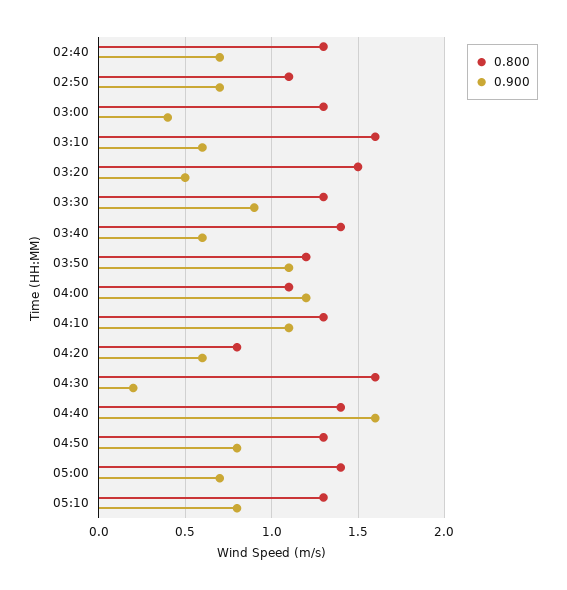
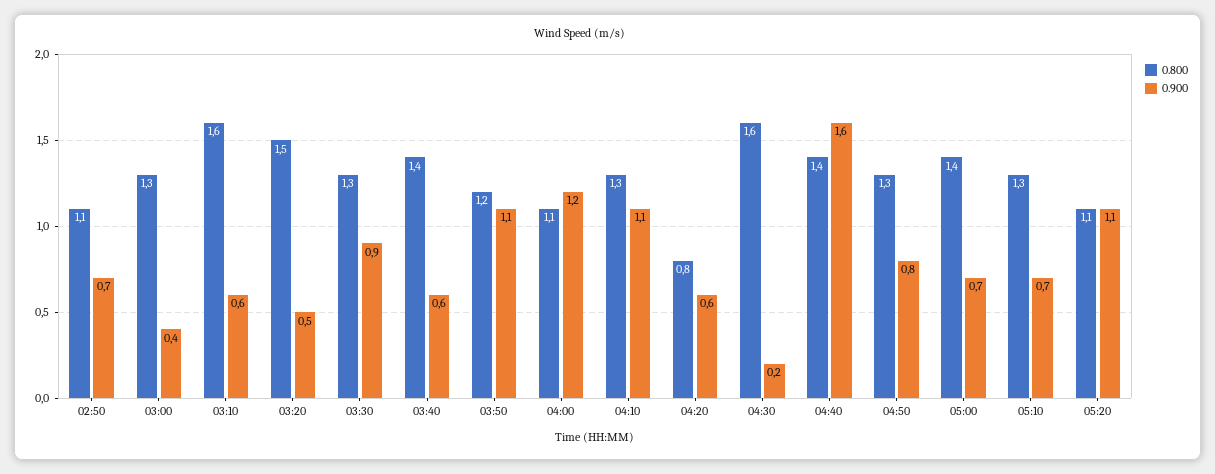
0.800, 02:40: 1.3 -> none
0.900, 02:40: 0.7 -> none
0.900, 05:10: 0.8 -> 0.7
0.800, 05:20: none -> 1.1
0.900, 05:20: none -> 1.1

